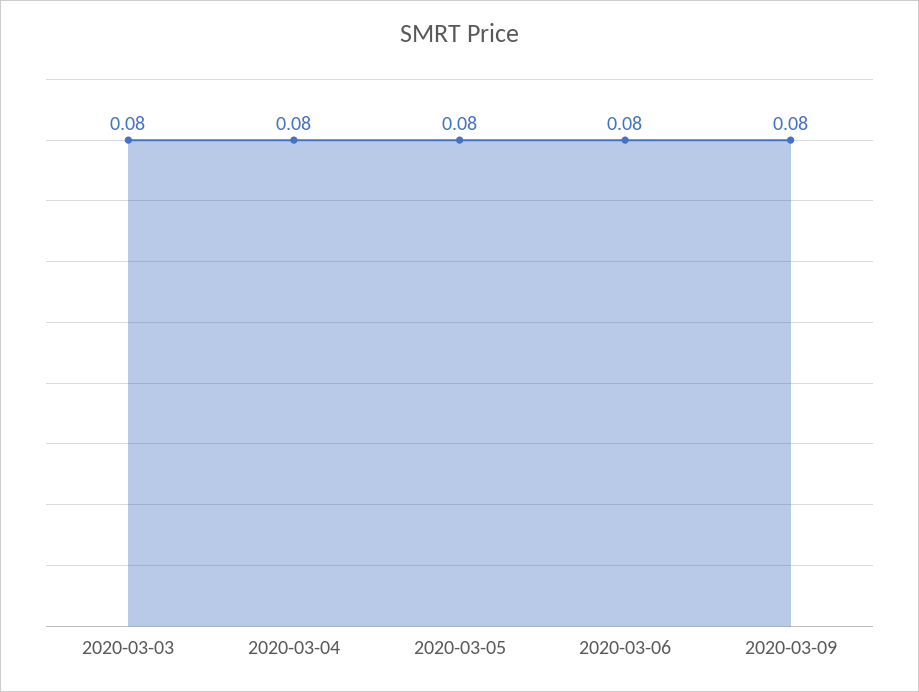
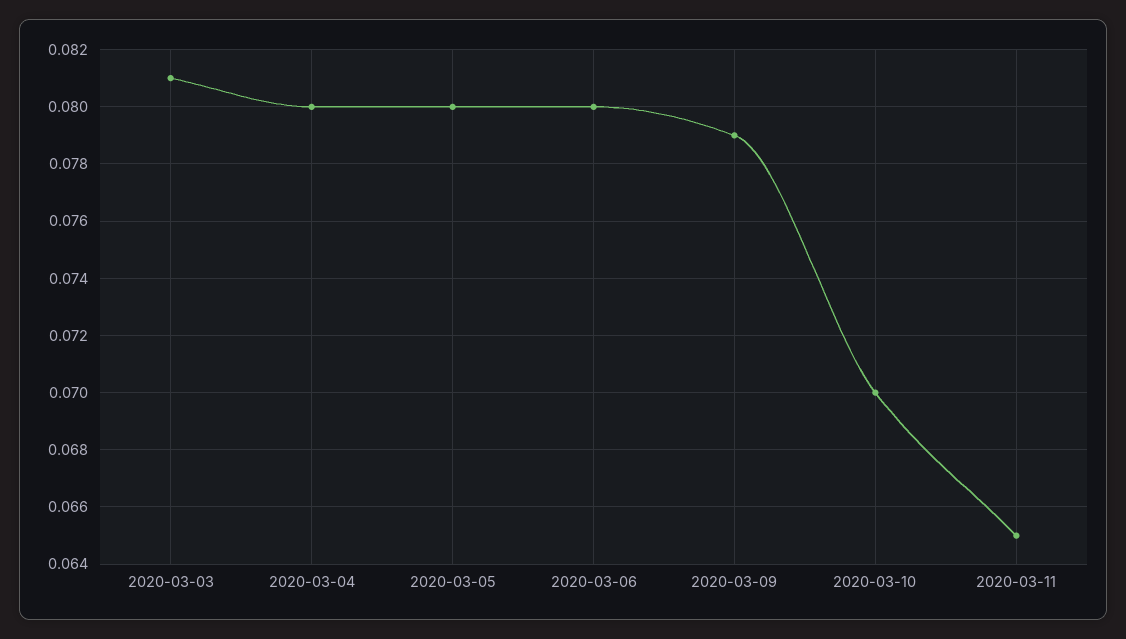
2020-03-03: 0.08 -> 0.081
2020-03-09: 0.08 -> 0.079
2020-03-10: none -> 0.07
2020-03-11: none -> 0.065

